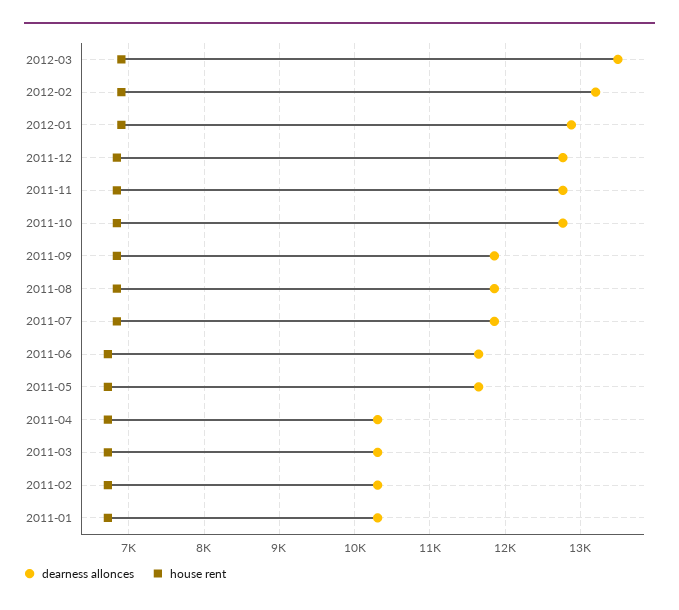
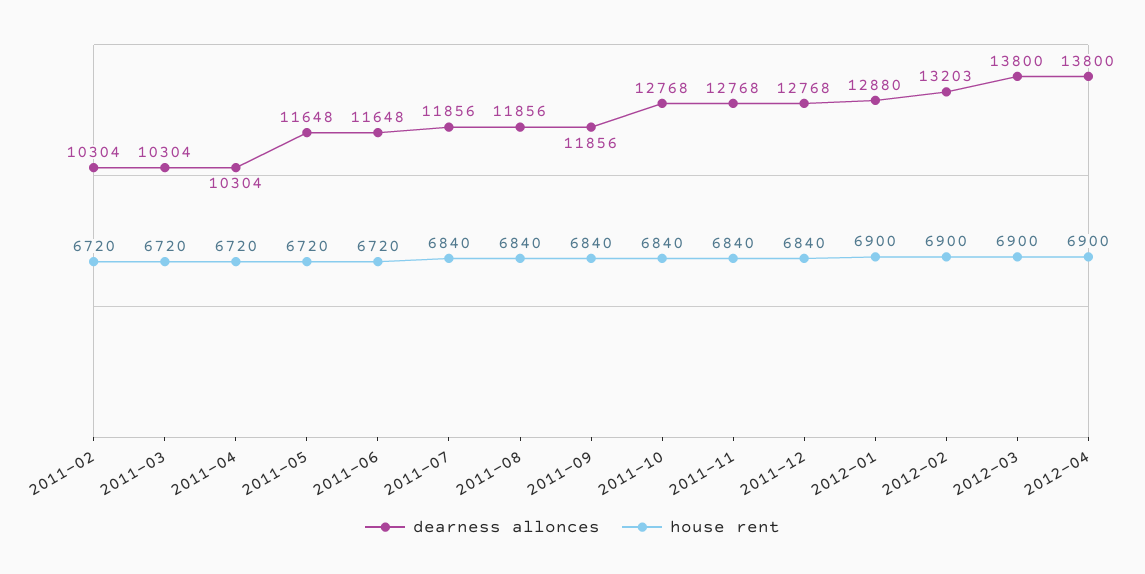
dearness allonces, 2012-03: 13500 -> 13800
dearness allonces, 2011-01: 10300 -> none
house rent, 2011-01: 6700 -> none
dearness allonces, 2012-04: none -> 13800
house rent, 2012-04: none -> 6900

